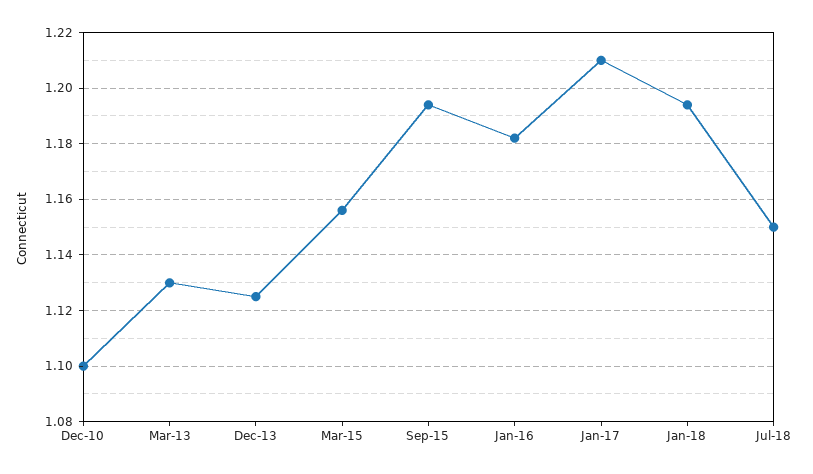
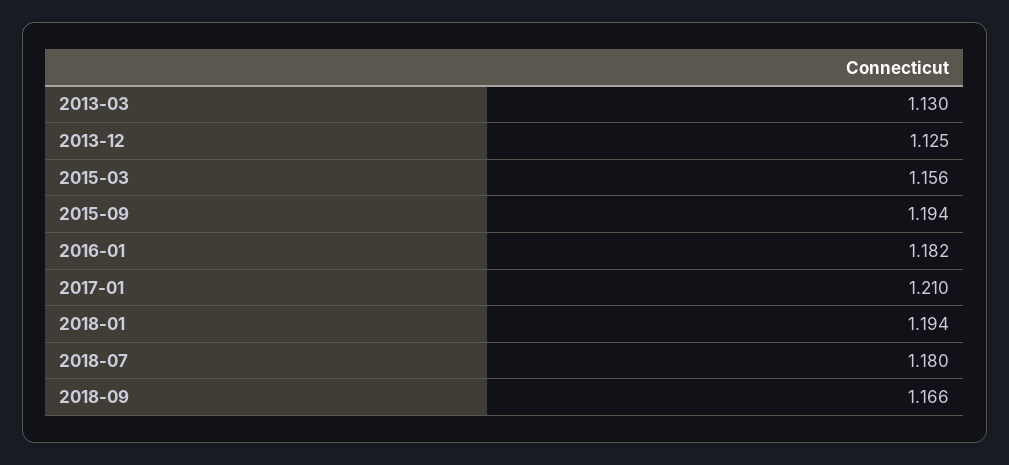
Dec-10: 1.1 -> none
Jul-18: 1.15 -> 1.18
2018-09: none -> 1.166

